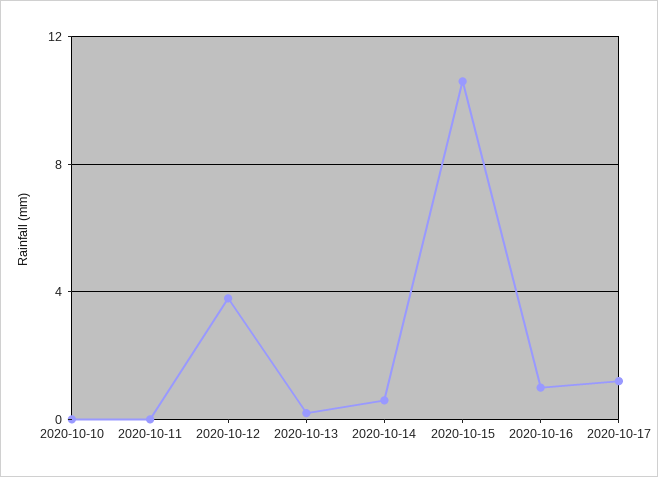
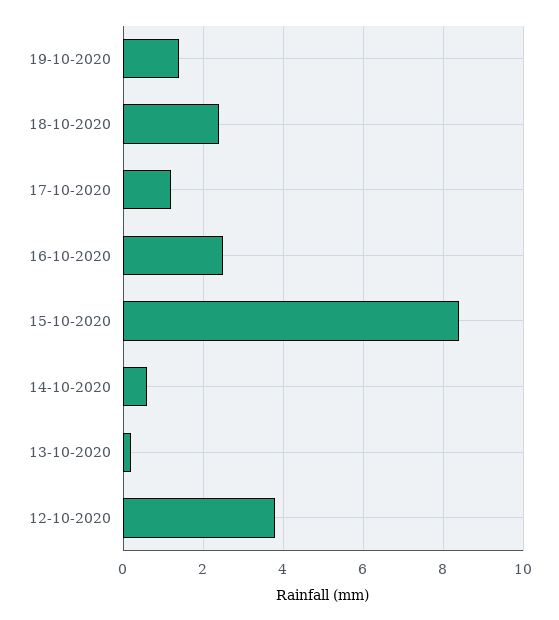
2020-10-10: 0 -> none
2020-10-11: 0 -> none
2020-10-15: 10.5 -> 8.5
2020-10-16: 1 -> 2.5
19-10-2020: none -> 1.5
18-10-2020: none -> 2.5

